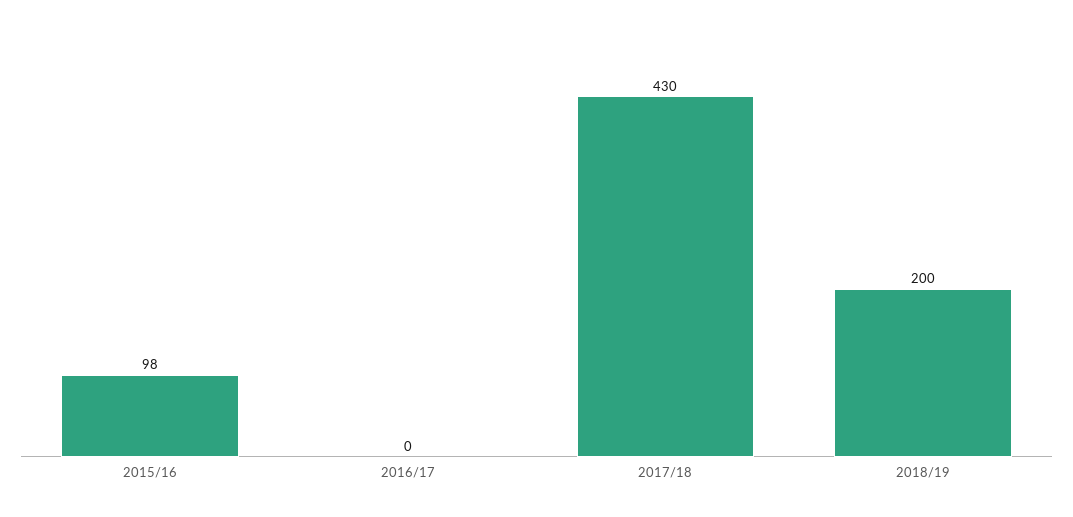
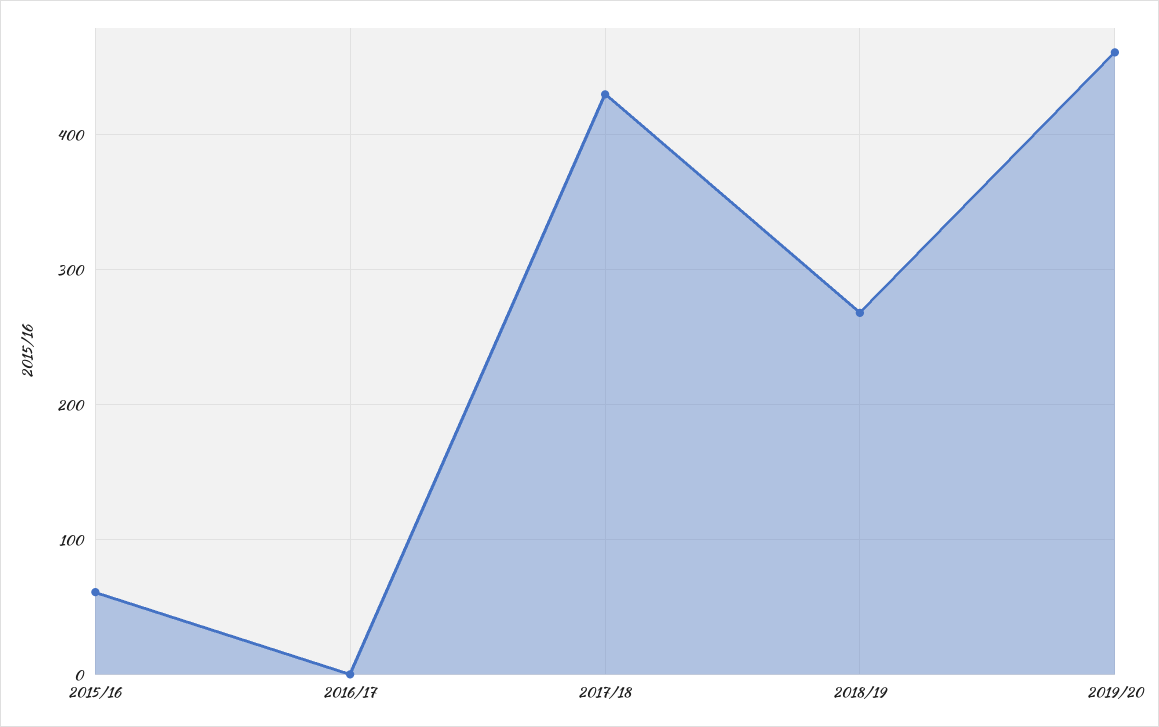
2015/16: 98 -> 60
2018/19: 200 -> 270
2019/20: none -> 460

